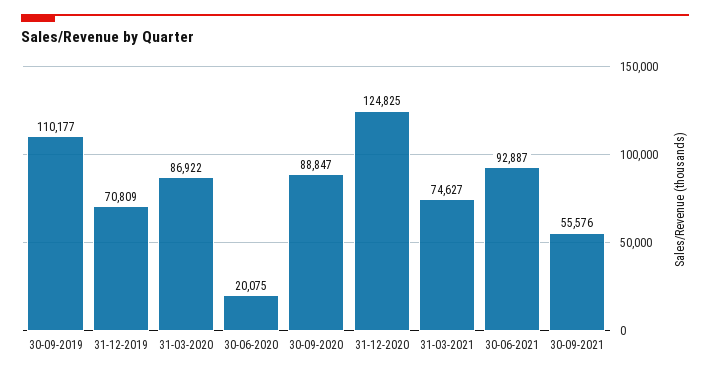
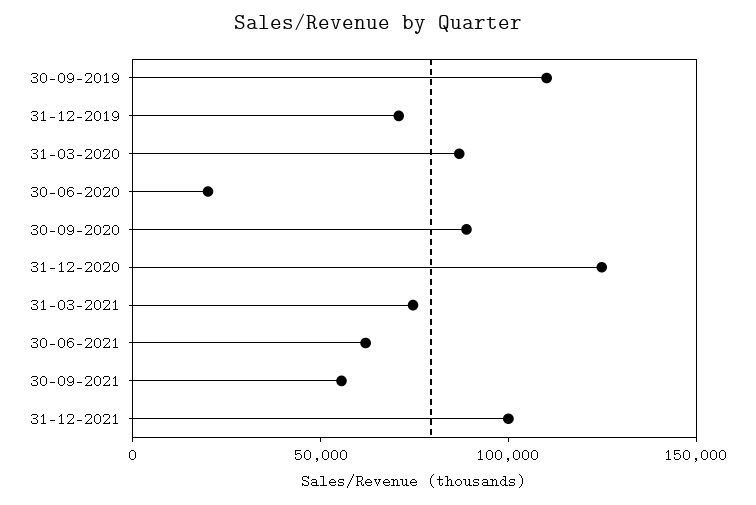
30-06-2021: 92887 -> 60000
31-12-2021: none -> 100000

